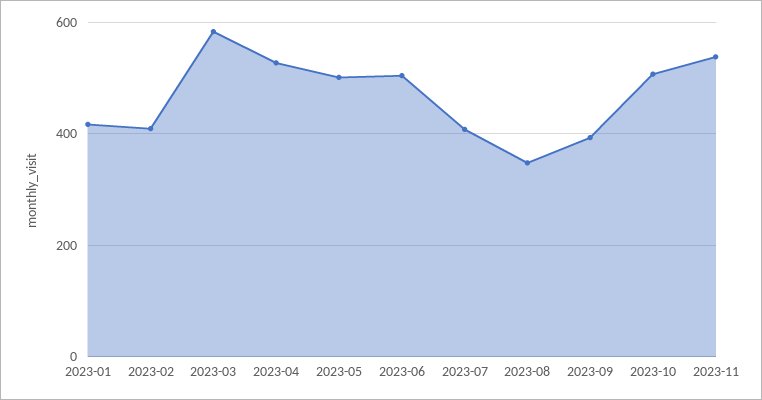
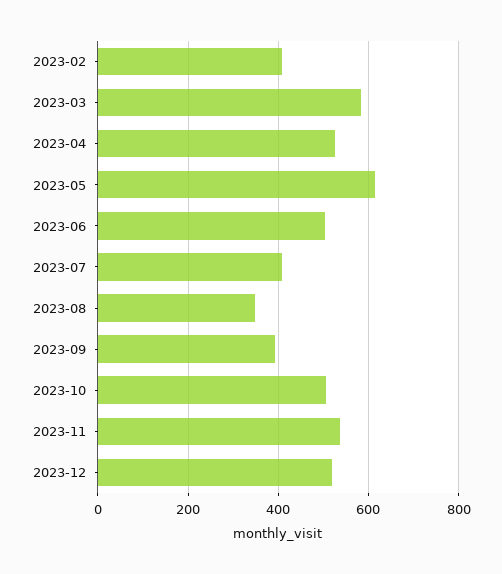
2023-01: 420 -> none
2023-05: 500 -> 620
2023-12: none -> 520

